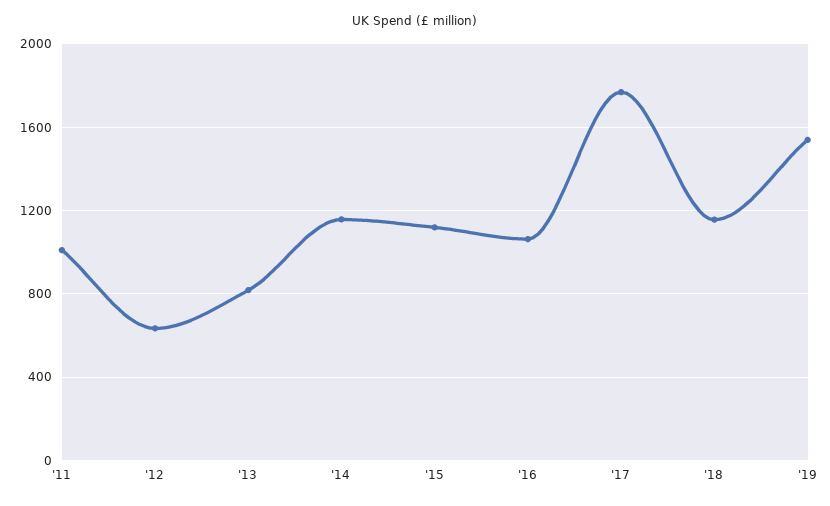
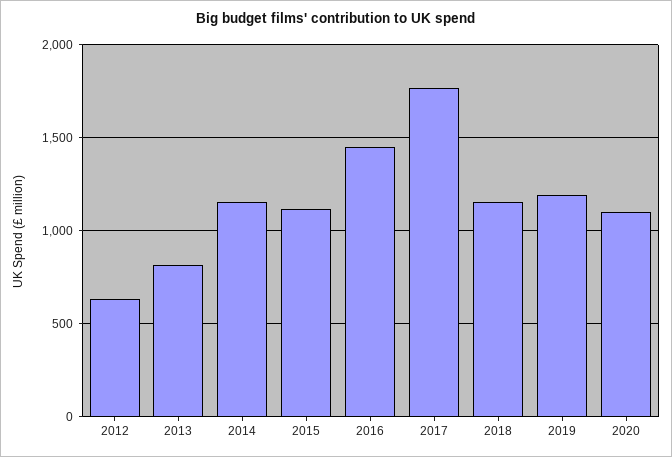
'11: 1000 -> none
'16: 1050 -> 1450
'19: 1550 -> 1200
2020: none -> 1100

